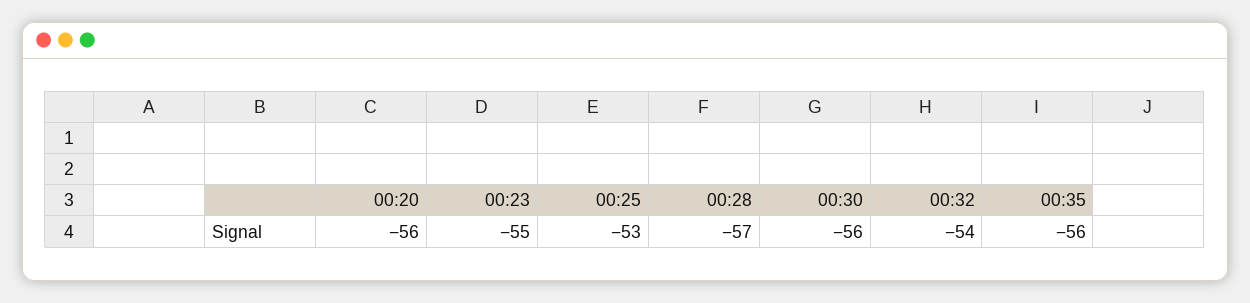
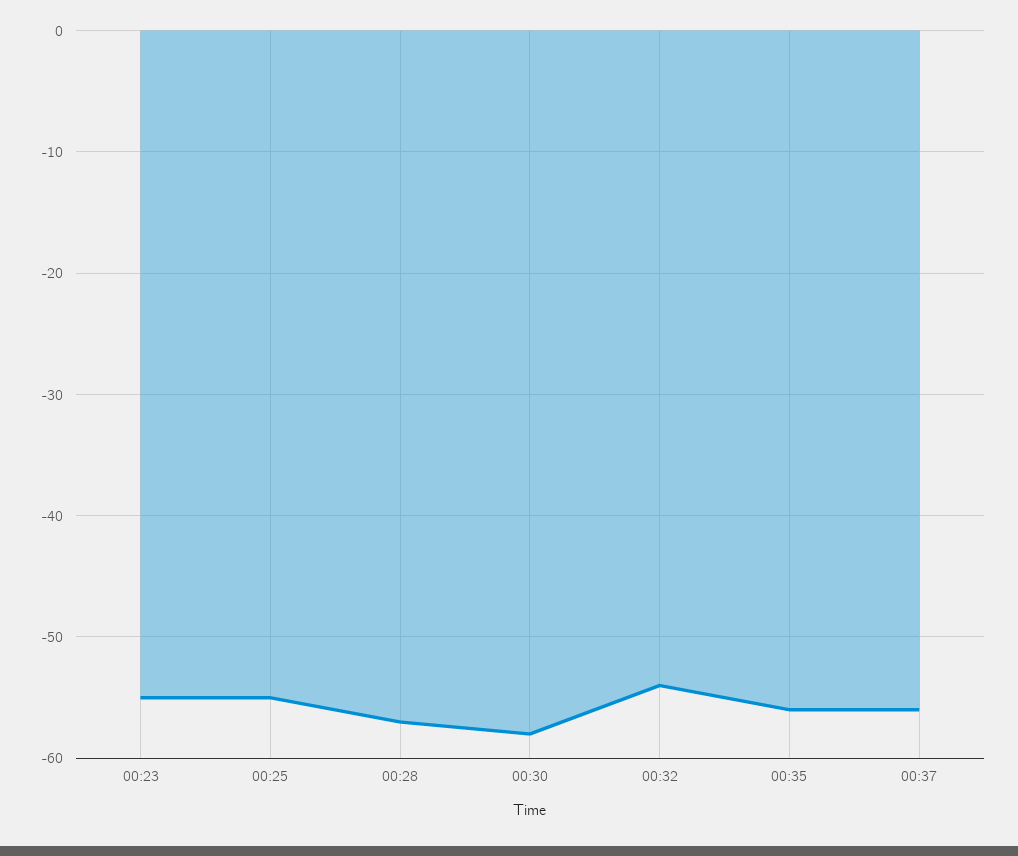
00:20: -56 -> none
00:25: -53 -> -55
00:30: -56 -> -58
00:37: none -> -56

